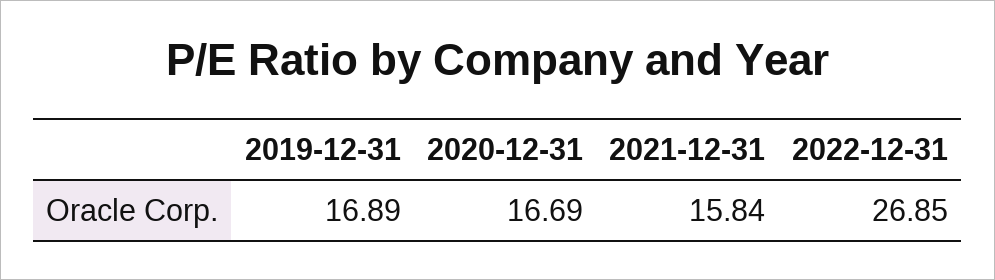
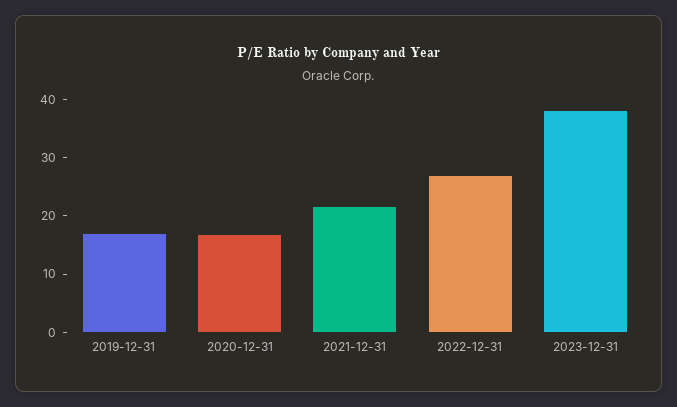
2021-12-31: 15.84 -> 22
2023-12-31: none -> 38

